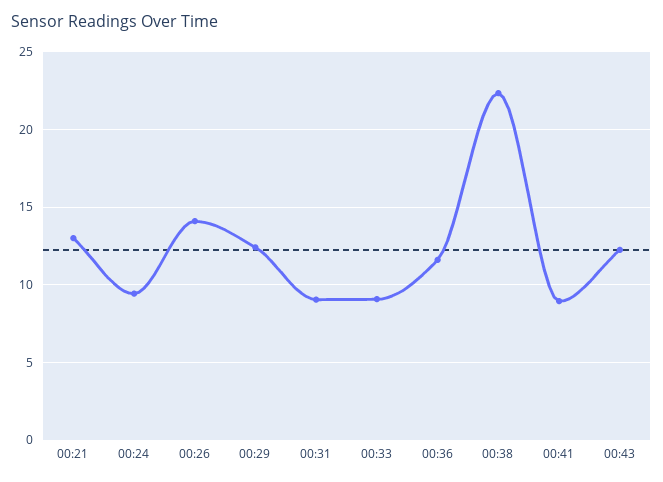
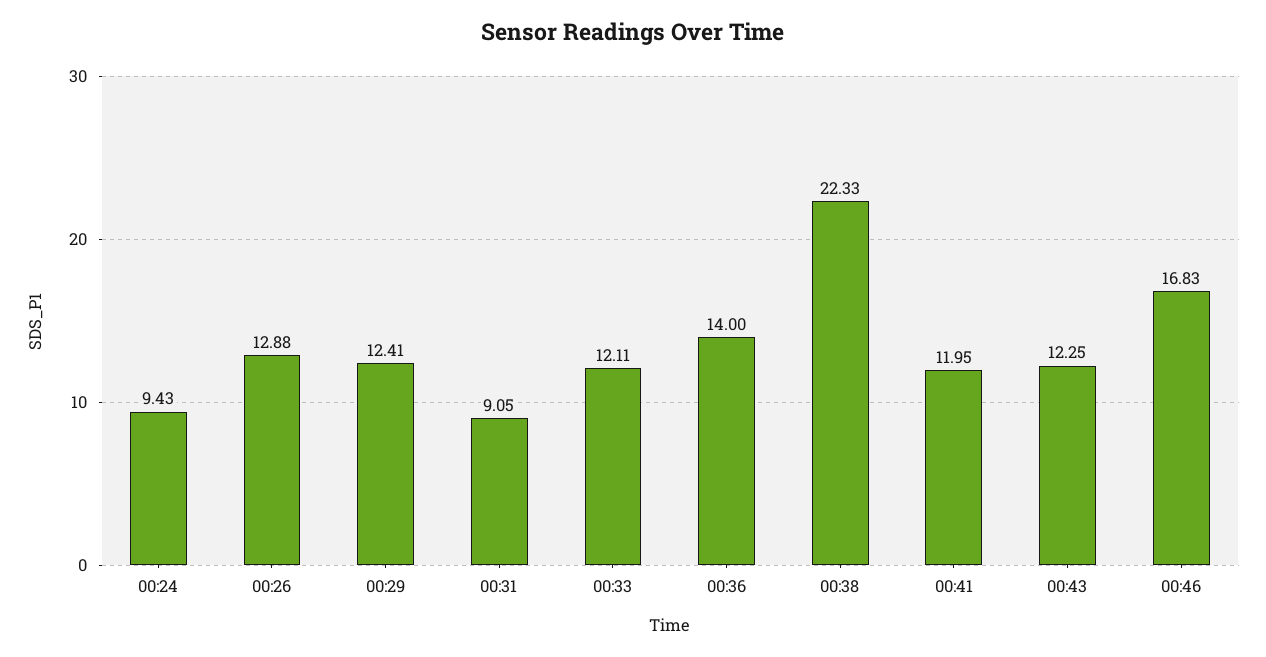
00:21: 13 -> none
00:26: 14 -> 12.88
00:33: 9 -> 12.11
00:36: 11.5 -> 14
00:41: 9 -> 11.95
00:46: none -> 16.83

